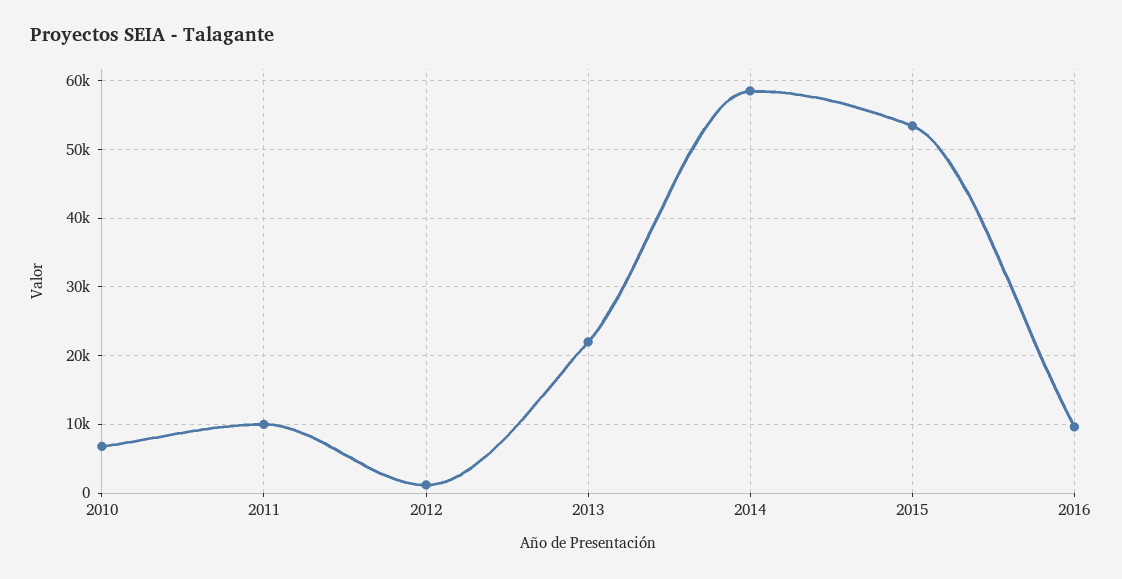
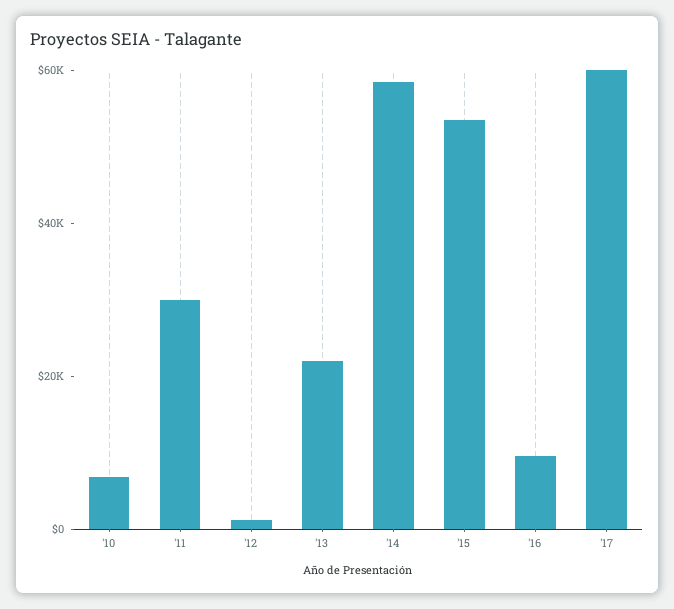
2011: 10000 -> 30000
'17: none -> 60000

